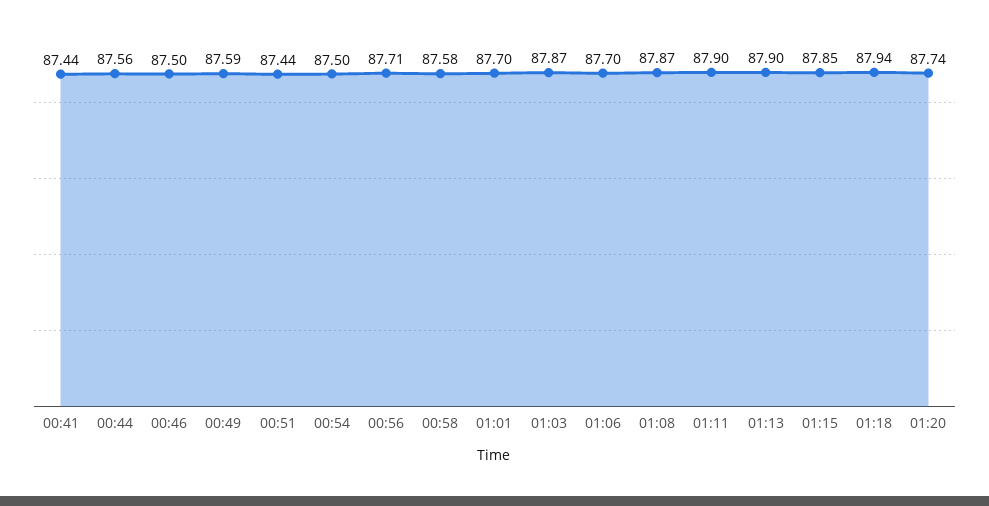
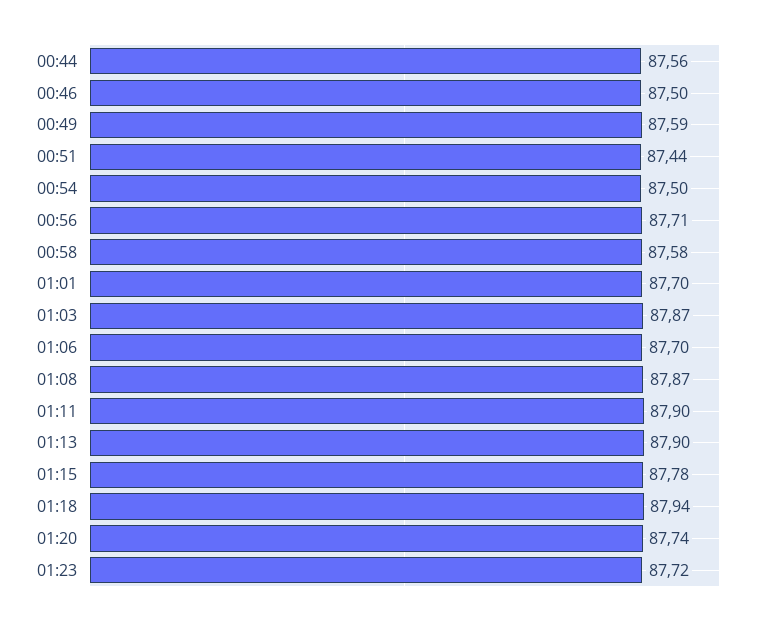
00:41: 87.44 -> none
01:15: 87.85 -> 87.78
01:23: none -> 87.72

